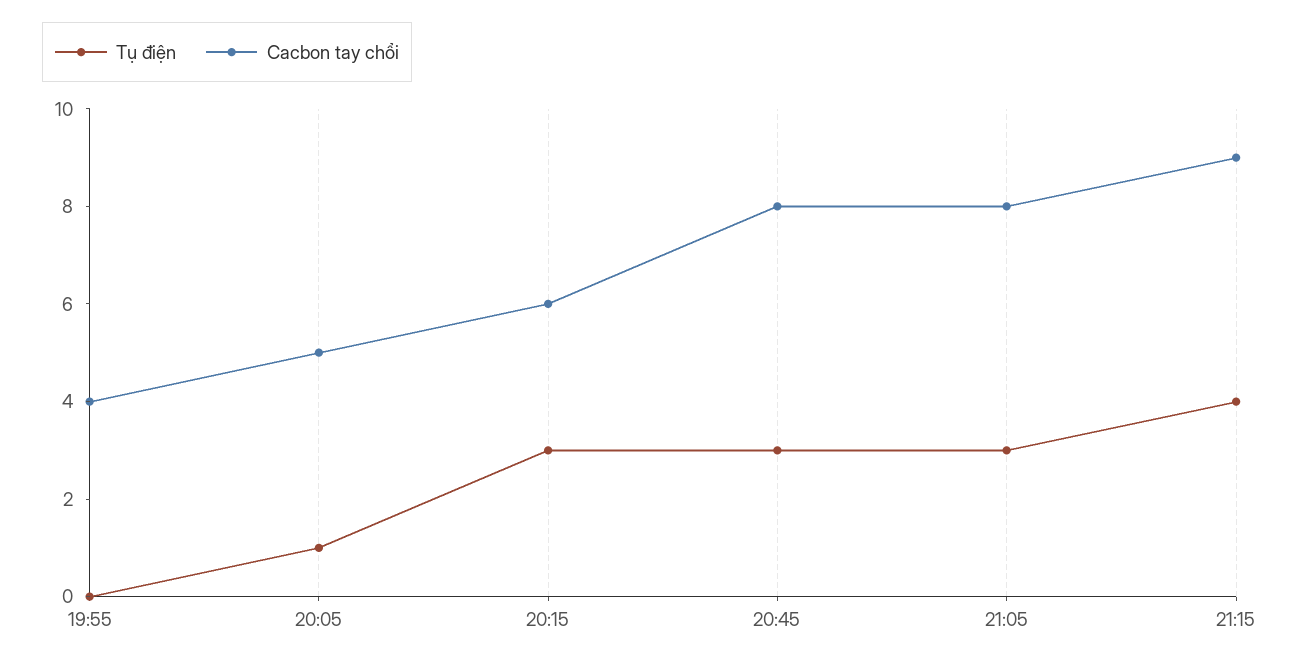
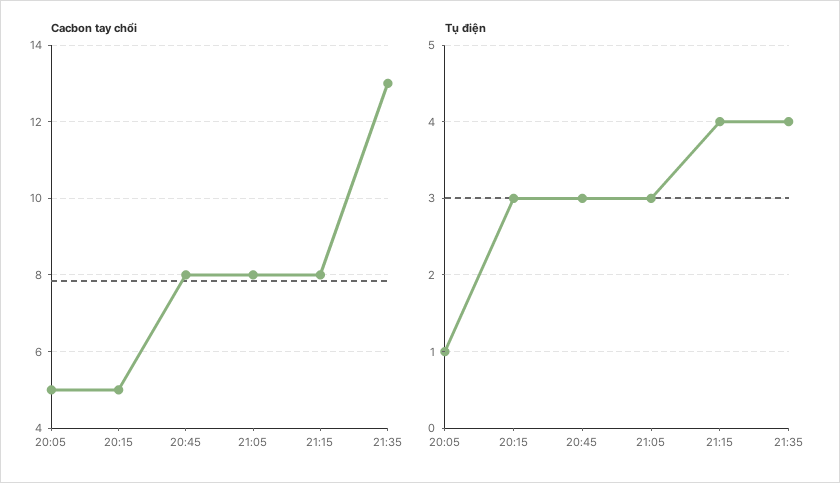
Tụ điện, 19:55: 0 -> none
Cacbon tay chổi, 19:55: 4 -> none
Cacbon tay chổi, 20:15: 6 -> 5
Cacbon tay chổi, 21:15: 9 -> 8
Cacbon tay chổi, 21:35: none -> 13
Tụ điện, 21:35: none -> 4

